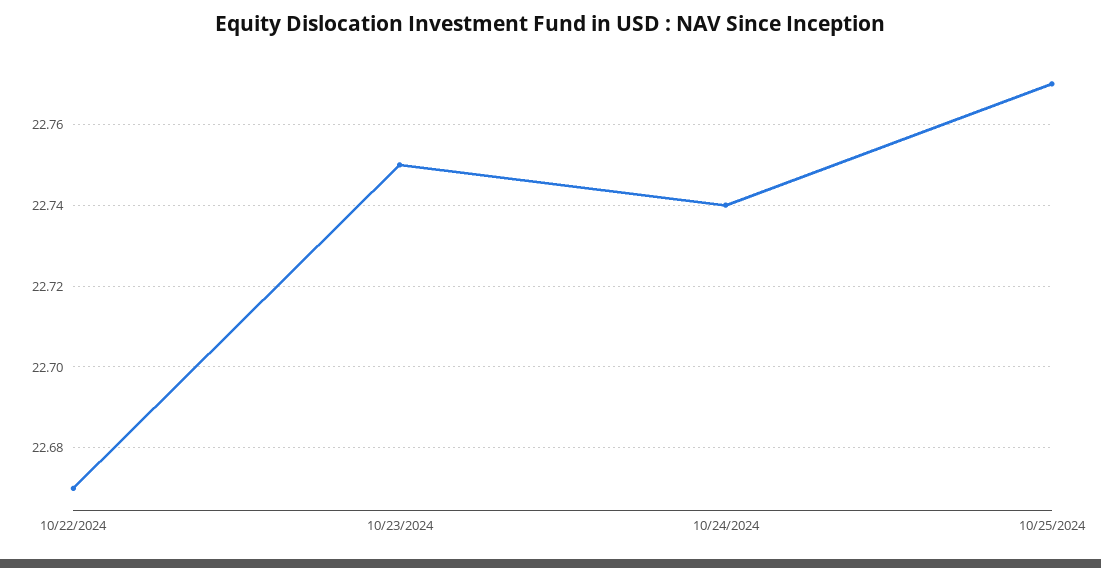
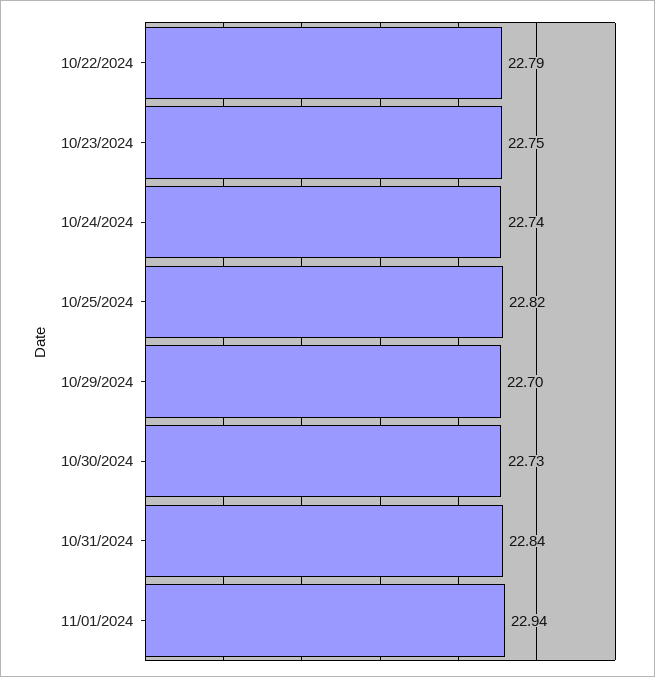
10/22/2024: 22.67 -> 22.79
10/25/2024: 22.77 -> 22.82
10/29/2024: none -> 22.7
10/30/2024: none -> 22.73
10/31/2024: none -> 22.84
11/01/2024: none -> 22.94

